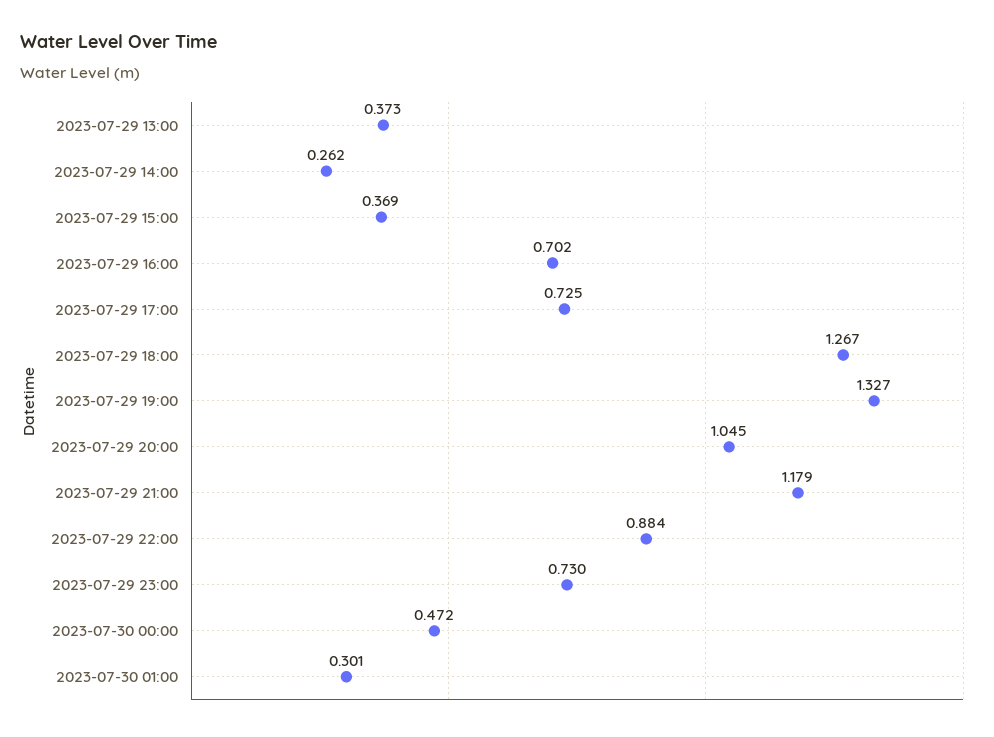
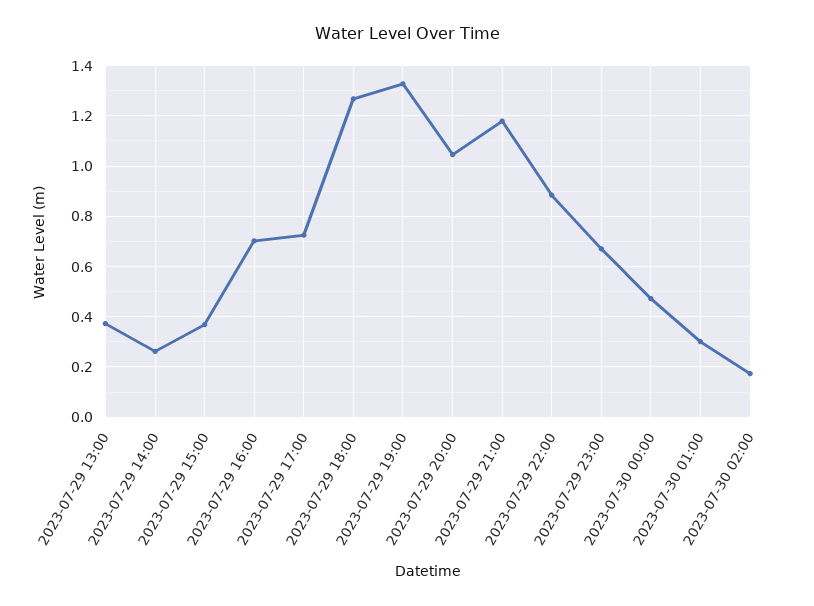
2023-07-29 23:00: 0.73 -> 0.675
2023-07-30 02:00: none -> 0.175

